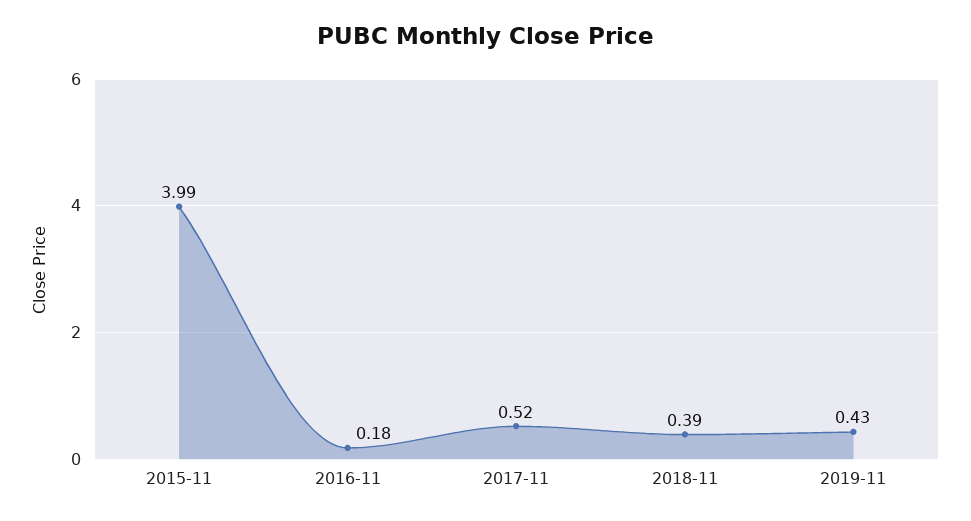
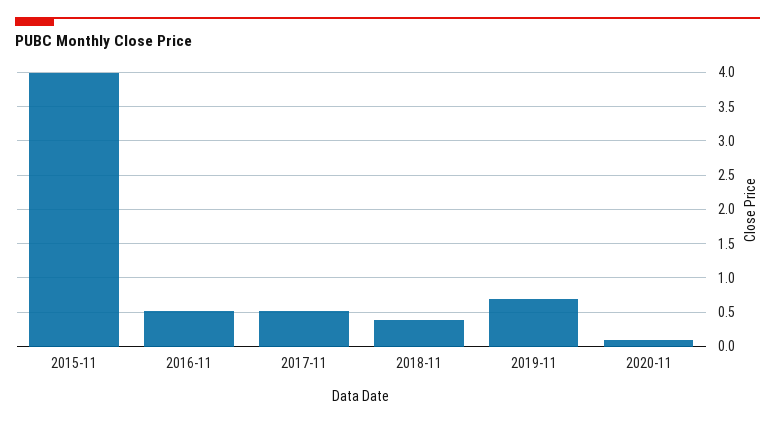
2016-11: 0.18 -> 0.5
2019-11: 0.43 -> 0.7
2020-11: none -> 0.1

